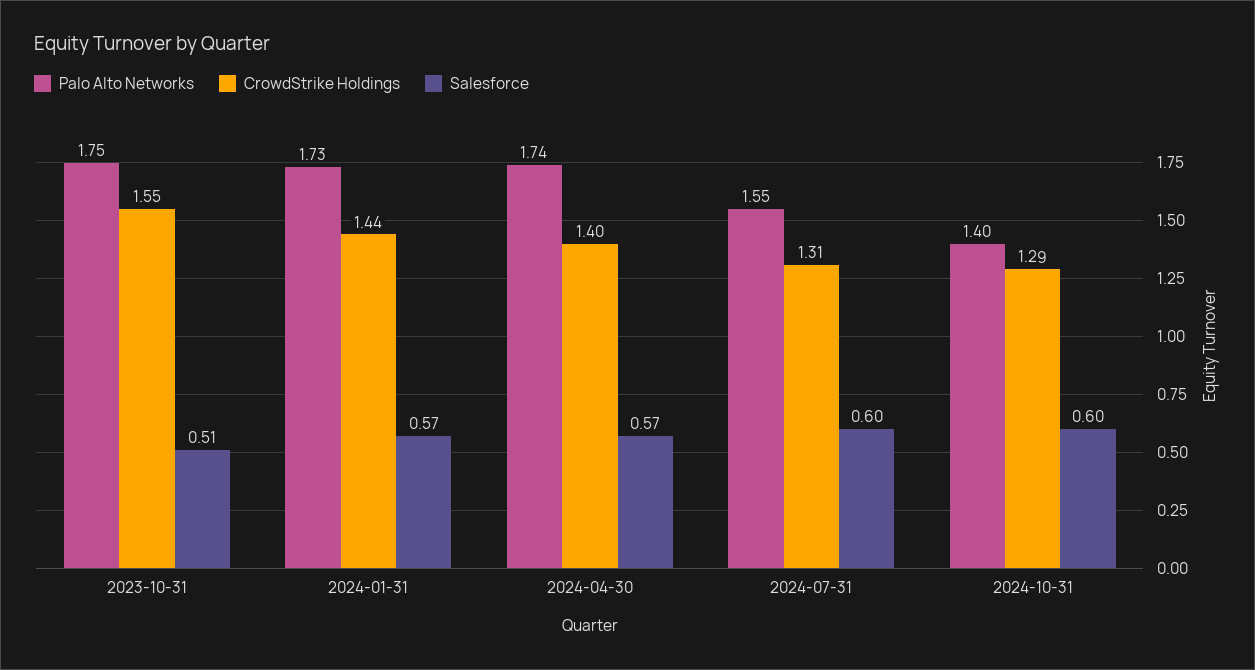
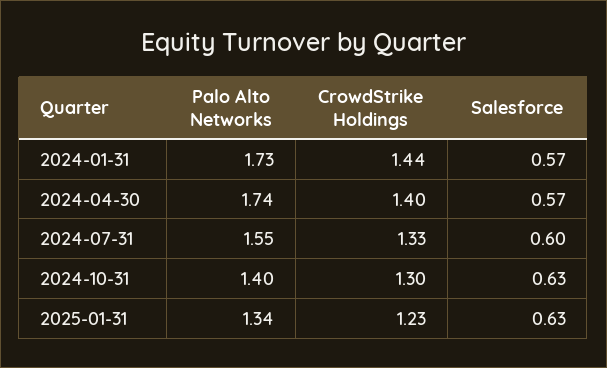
Palo Alto Networks, 2023-10-31: 1.75 -> none
CrowdStrike Holdings, 2023-10-31: 1.55 -> none
Salesforce, 2023-10-31: 0.51 -> none
CrowdStrike Holdings, 2024-07-31: 1.31 -> 1.33
CrowdStrike Holdings, 2024-10-31: 1.29 -> 1.3
Salesforce, 2024-10-31: 0.6 -> 0.63
Palo Alto Networks, 2025-01-31: none -> 1.34
CrowdStrike Holdings, 2025-01-31: none -> 1.23
Salesforce, 2025-01-31: none -> 0.63

